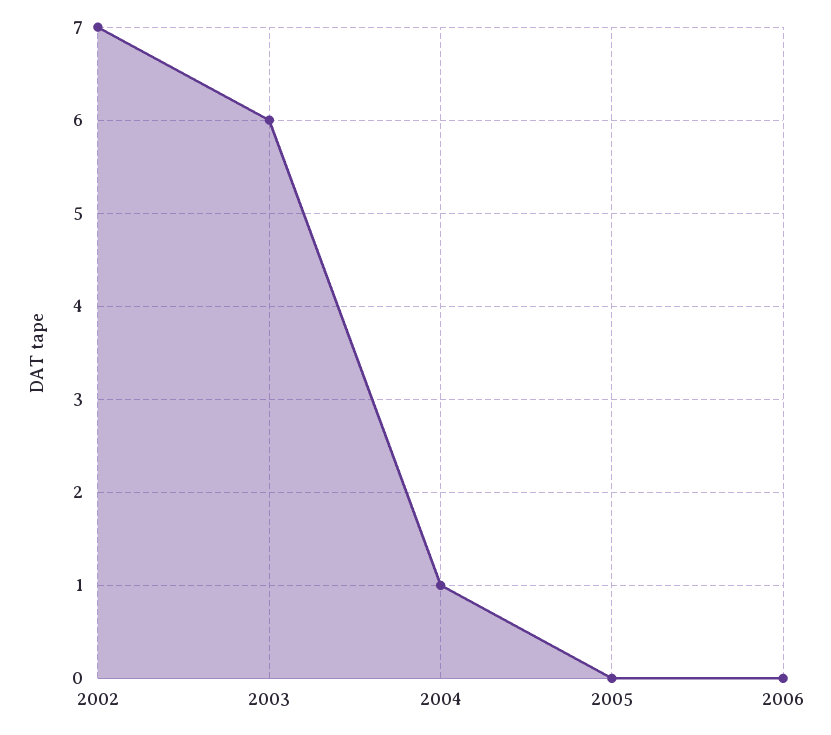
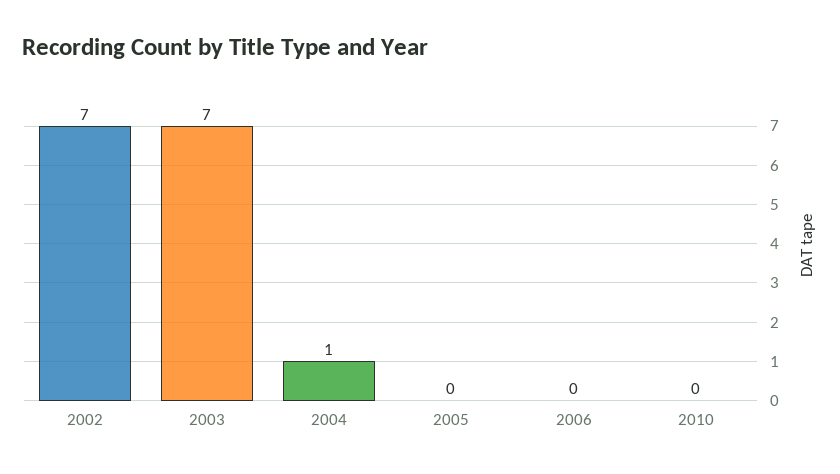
2003: 6 -> 7
2010: none -> 0

